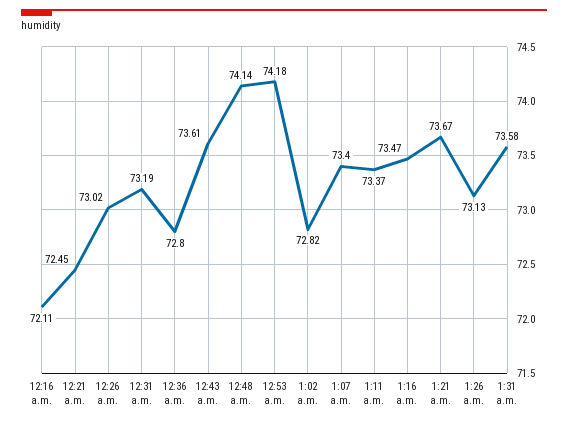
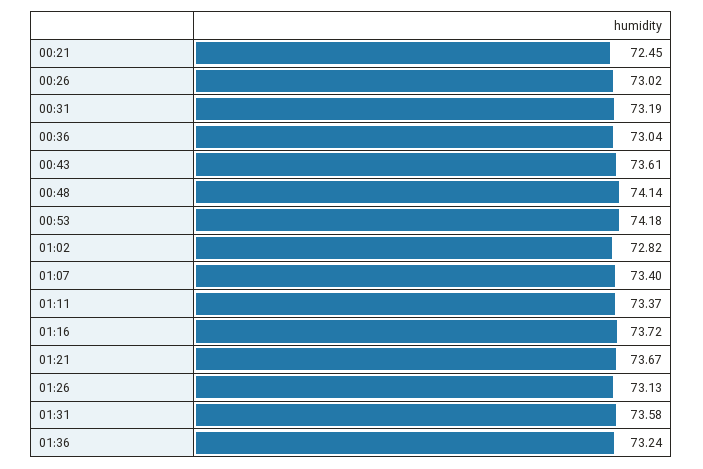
12:16 a.m.: 72.11 -> none
12:36 a.m.: 72.8 -> 73.04
1:16 a.m.: 73.47 -> 73.72
01:36: none -> 73.24

